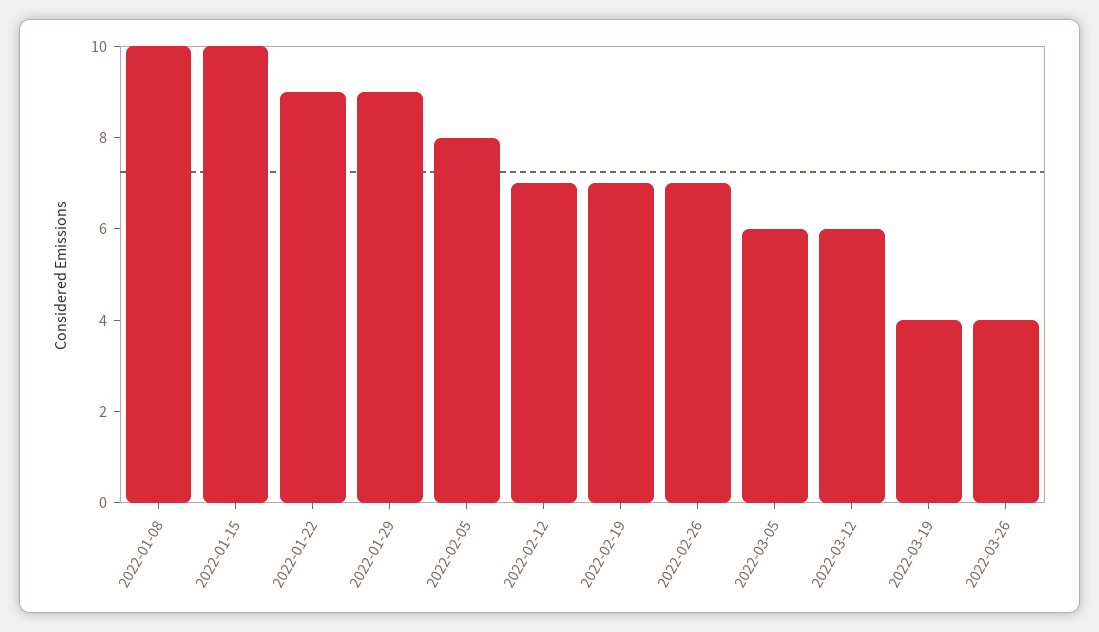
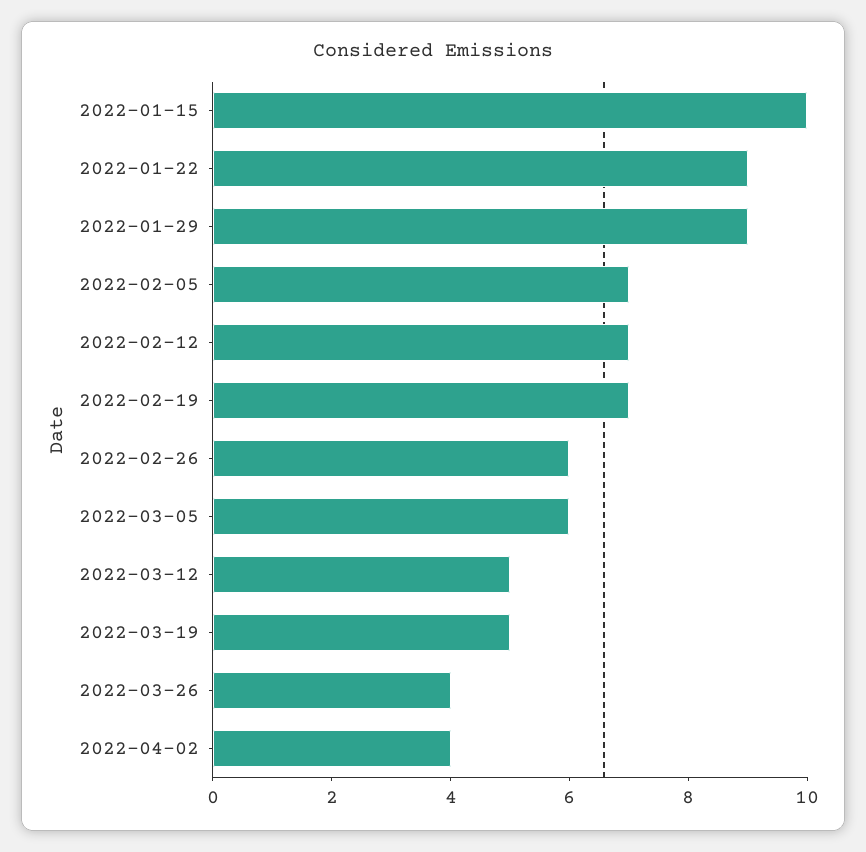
2022-01-08: 10 -> none
2022-02-05: 8 -> 7
2022-02-26: 7 -> 6
2022-03-12: 6 -> 5
2022-03-19: 4 -> 5
2022-04-02: none -> 4

